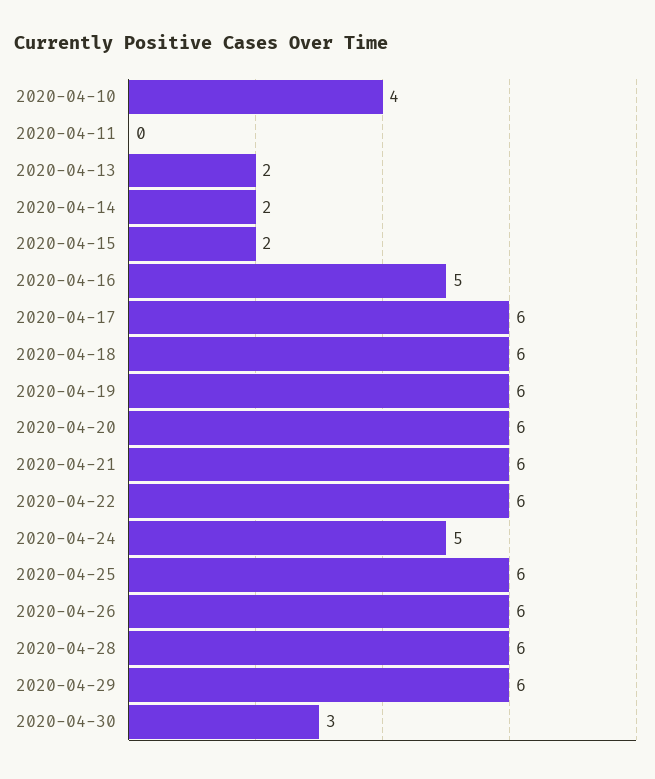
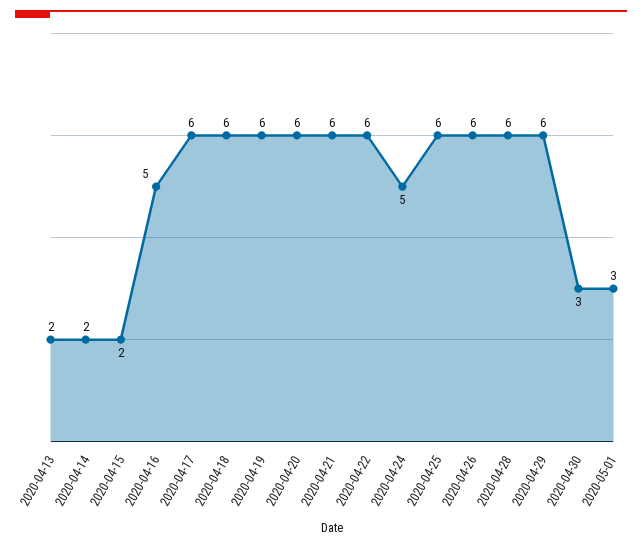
2020-04-10: 4 -> none
2020-04-11: 0 -> none
2020-05-01: none -> 3

